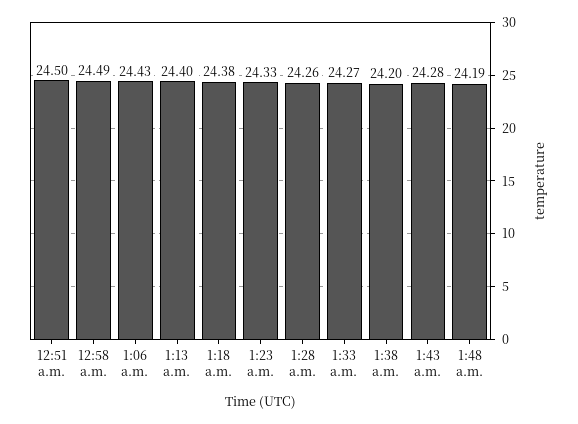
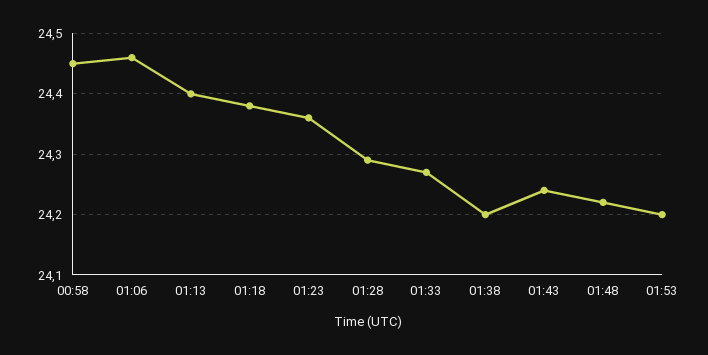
12:51 a.m.: 24.5 -> none
12:58 a.m.: 24.49 -> 24.45
1:06 a.m.: 24.43 -> 24.46
1:23 a.m.: 24.33 -> 24.36
1:28 a.m.: 24.26 -> 24.29
1:43 a.m.: 24.28 -> 24.24
1:48 a.m.: 24.19 -> 24.22
01:53: none -> 24.2

